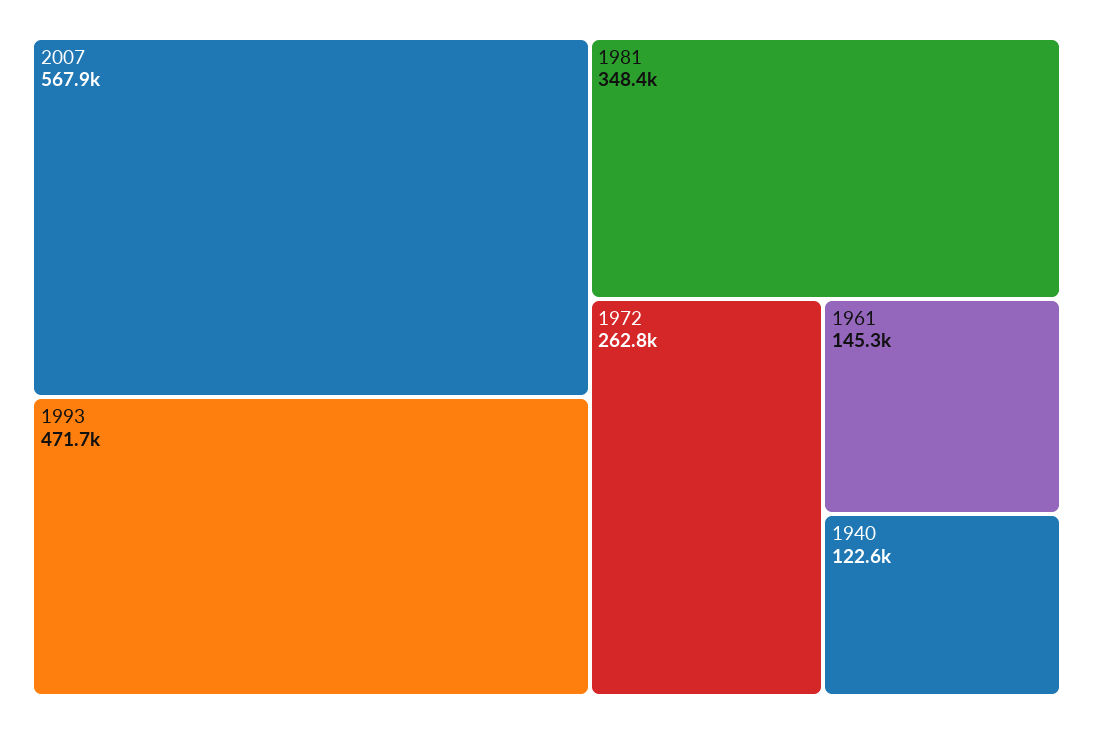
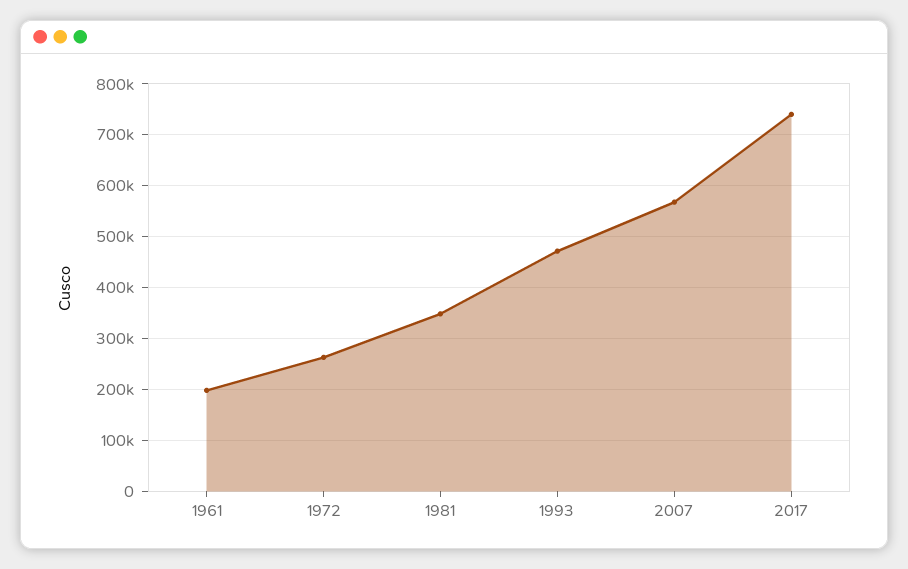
1961: 145300 -> 200000
1940: 122600 -> none
2017: none -> 740000

